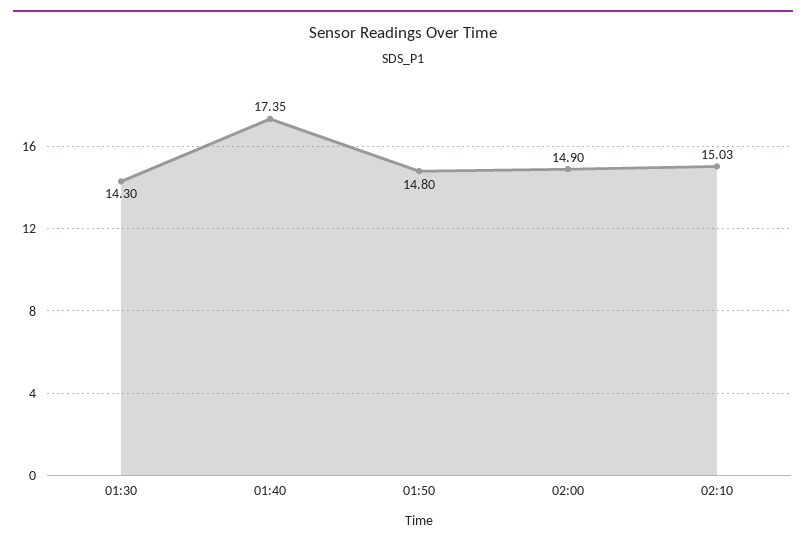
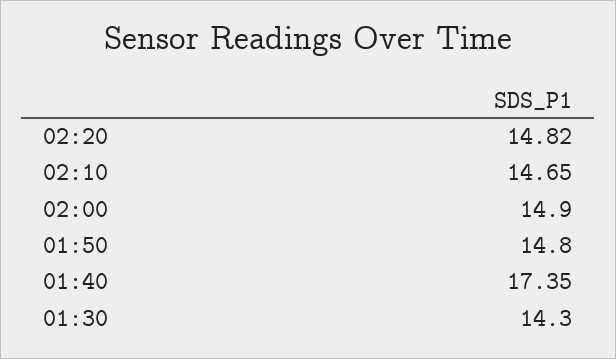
02:10: 15.03 -> 14.65
02:20: none -> 14.82

